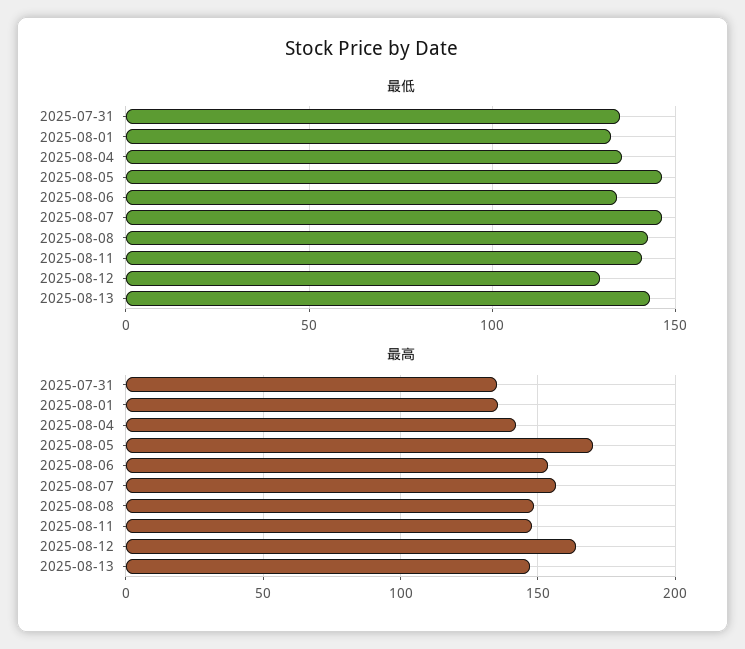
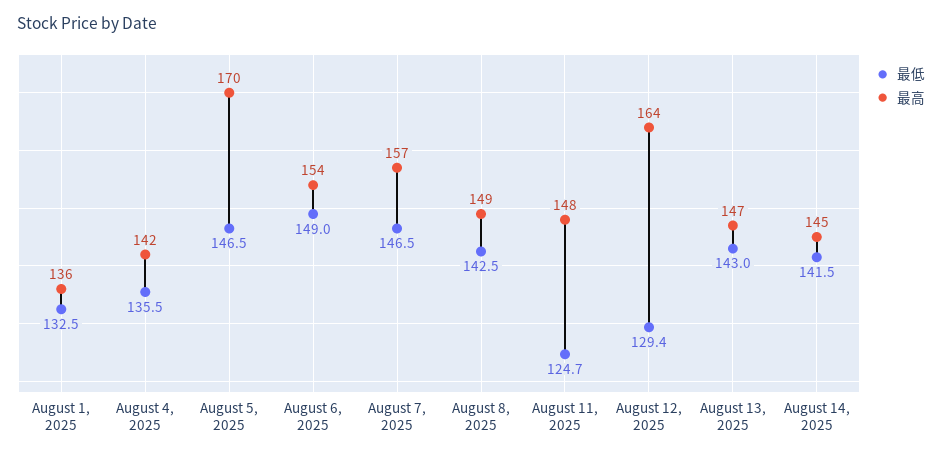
最低, 2025-07-31: 135 -> none
最低, 2025-08-06: 135 -> 149
最低, 2025-08-11: 140 -> 124.7
最高, 2025-07-31: 135 -> none
最低, August 14, 2025: none -> 141.5
最高, August 14, 2025: none -> 145

